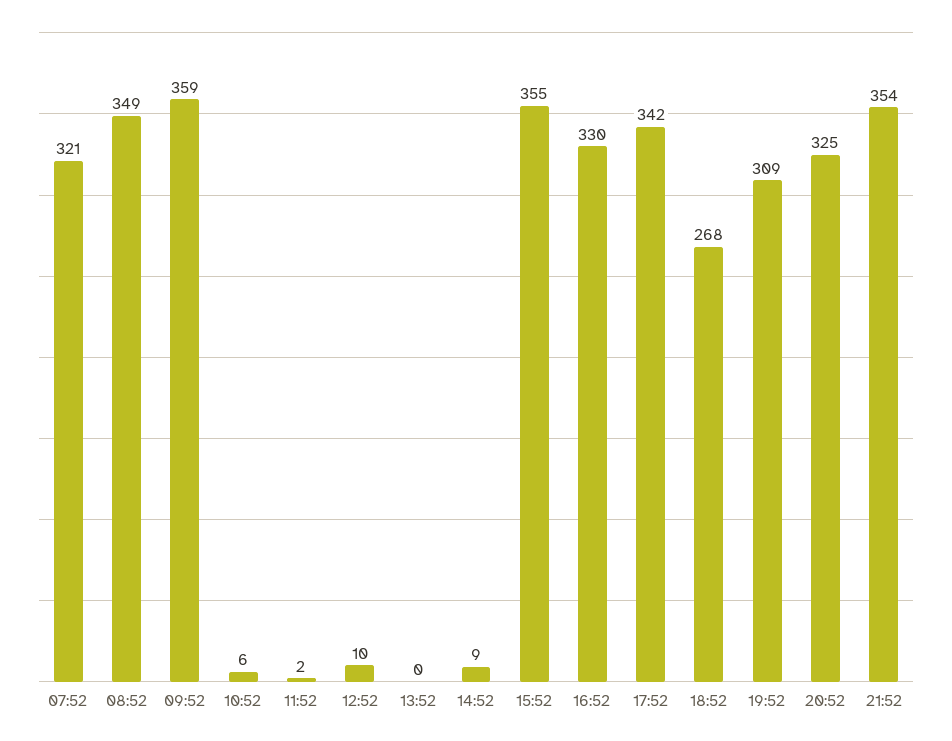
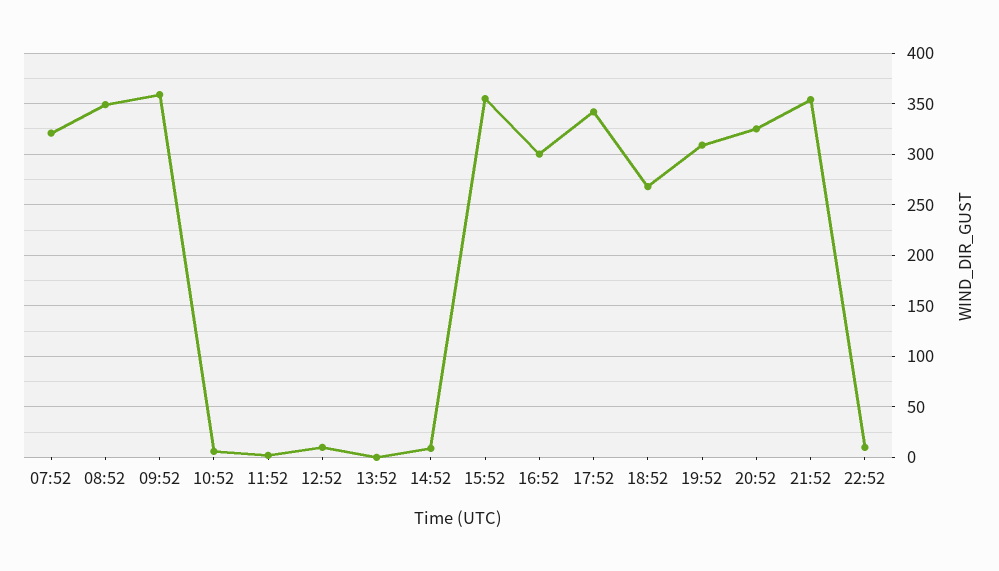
16:52: 330 -> 300
22:52: none -> 10

